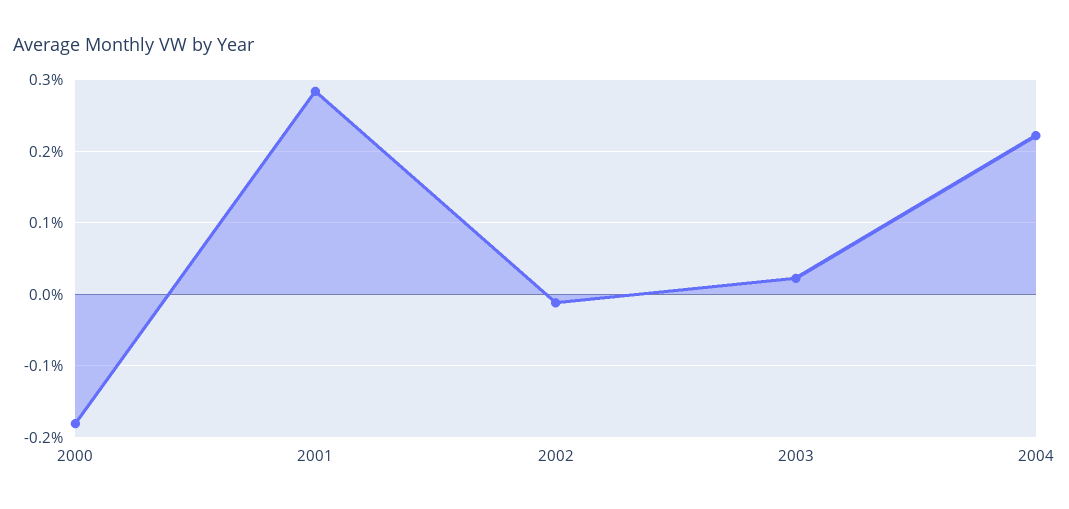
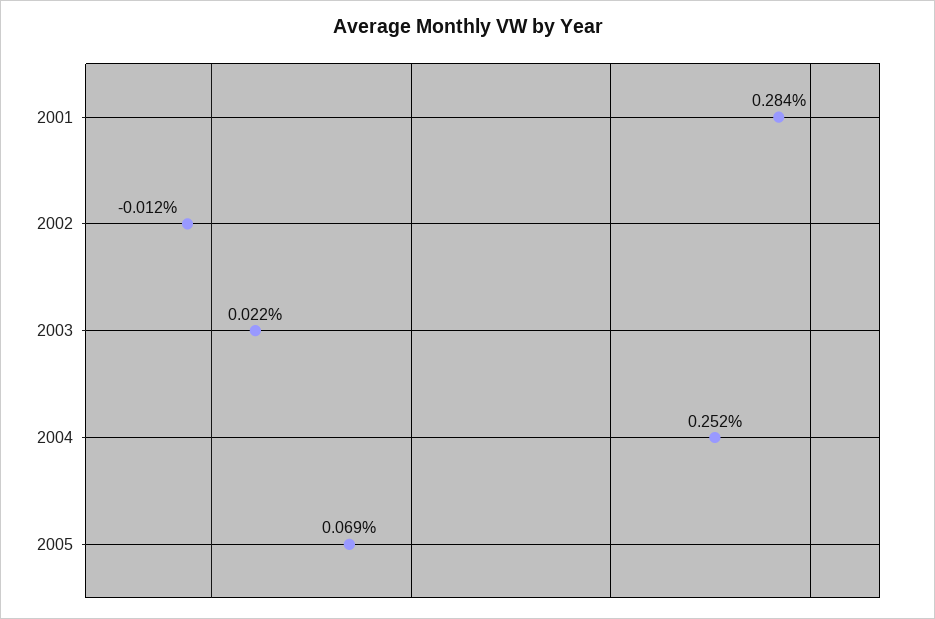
2000: -0.18 -> none
2004: 0.22 -> 0.252
2005: none -> 0.069

